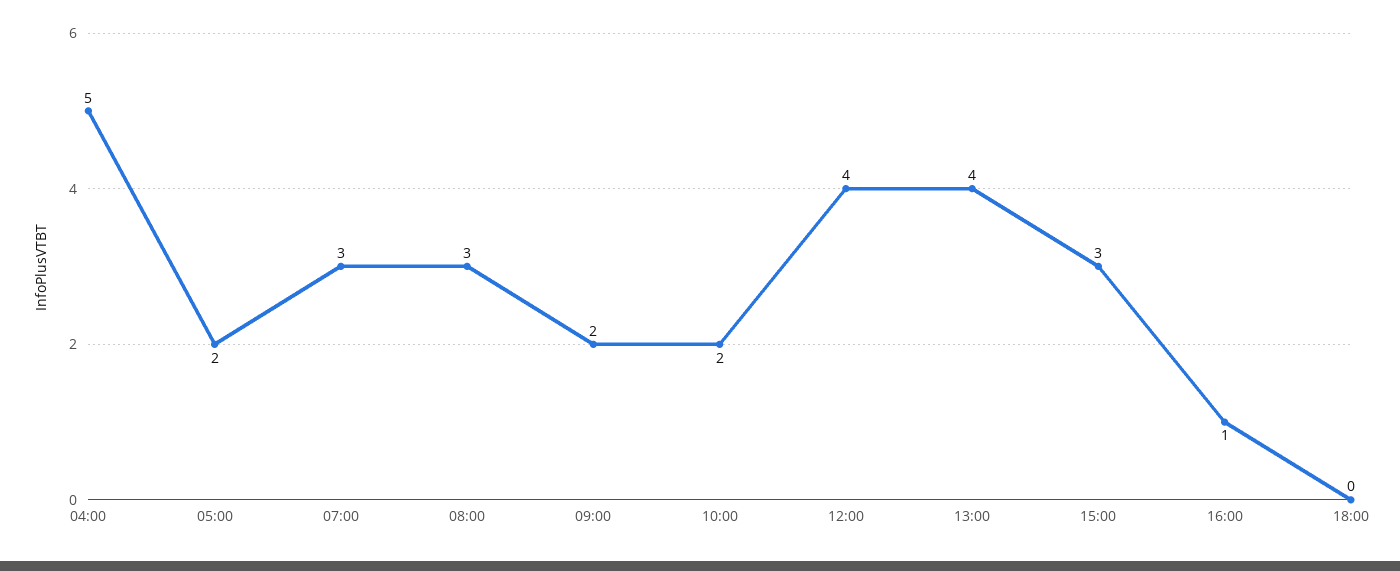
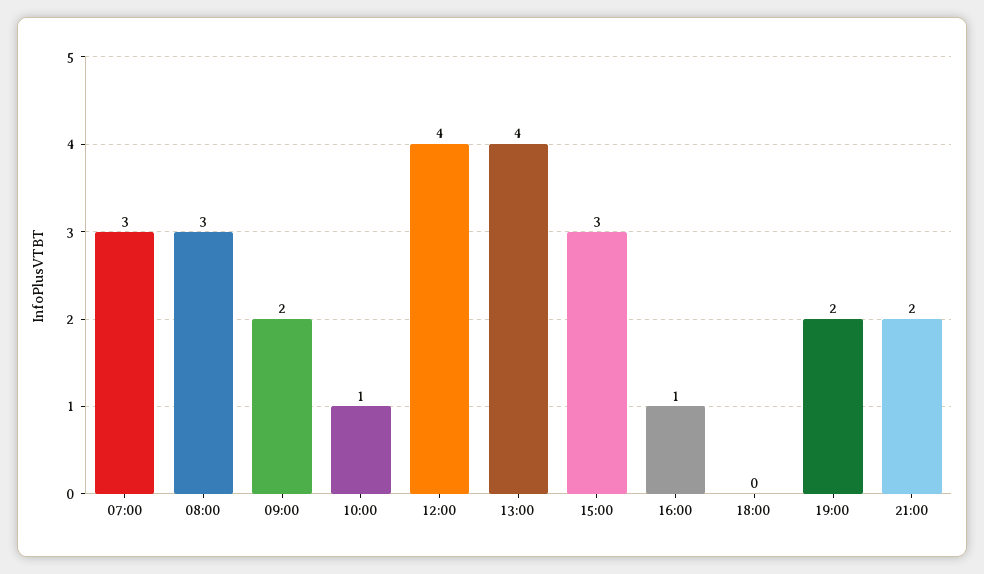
04:00: 5 -> none
05:00: 2 -> none
10:00: 2 -> 1
19:00: none -> 2
21:00: none -> 2

